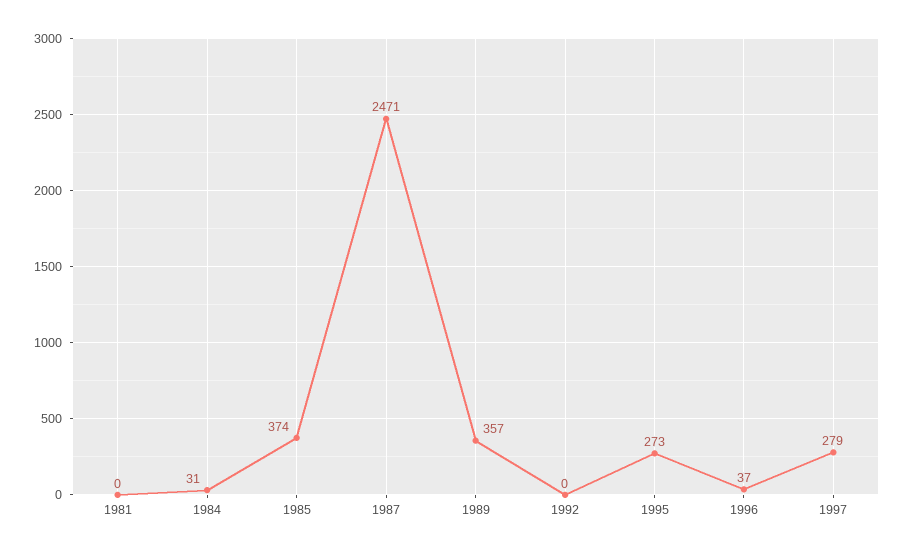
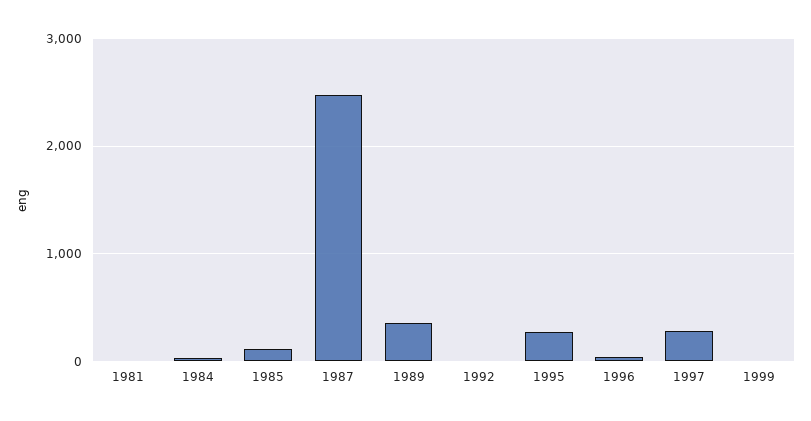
1985: 374 -> 100
1999: none -> 0

